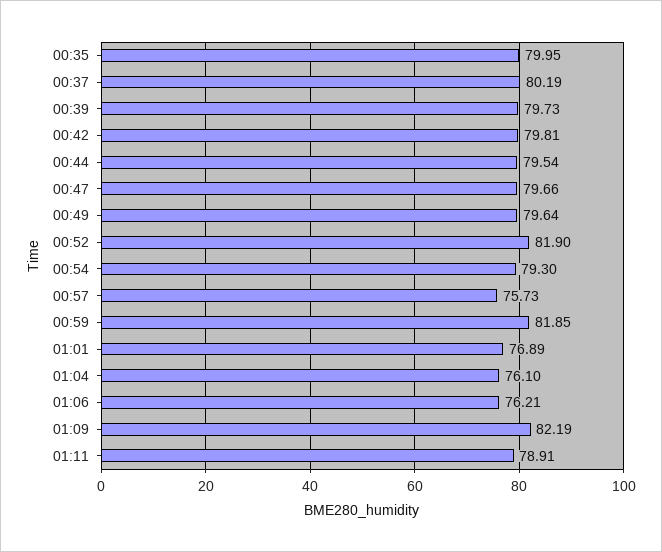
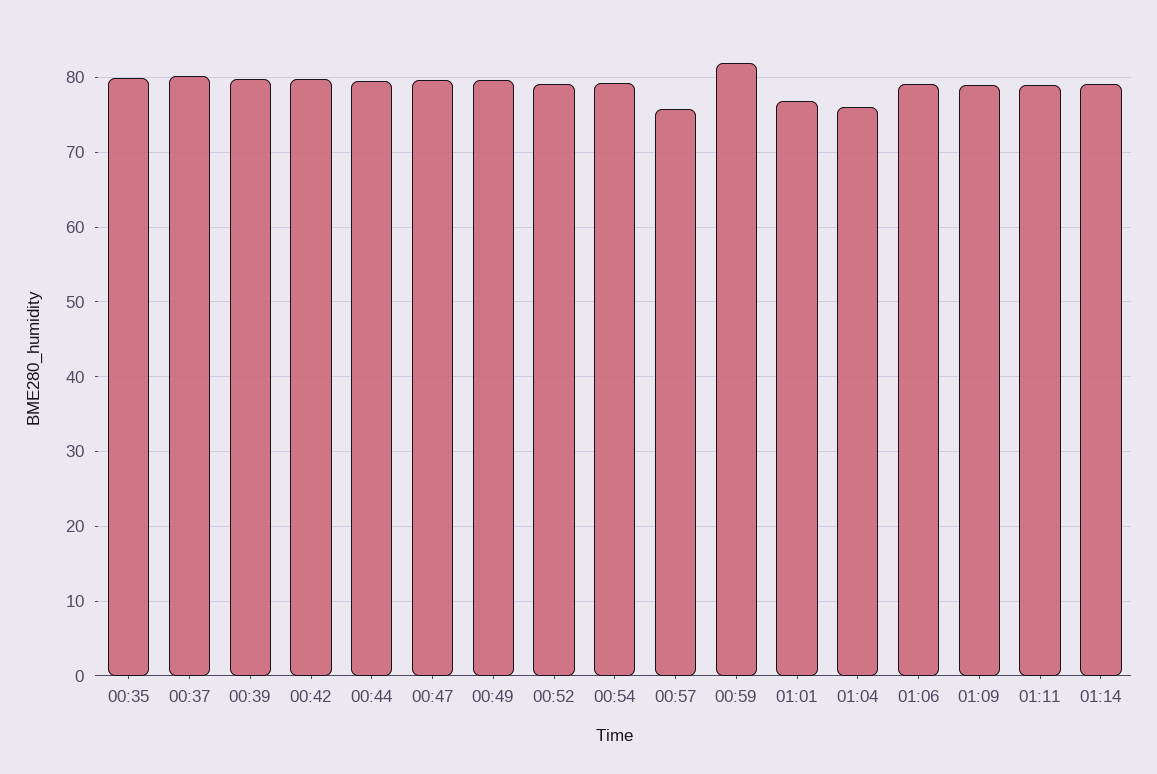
00:52: 81.9 -> 79
01:06: 76.21 -> 79
01:09: 82.19 -> 79
01:14: none -> 79

